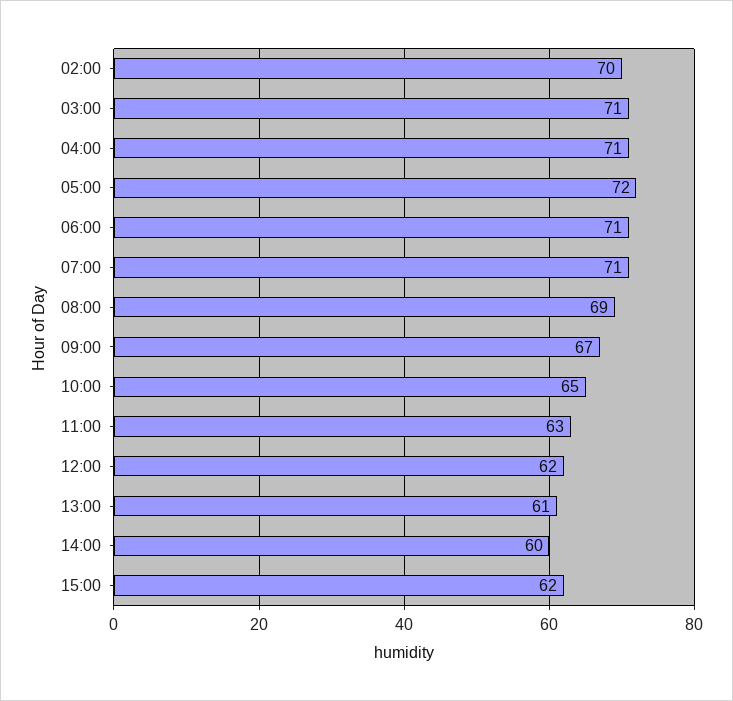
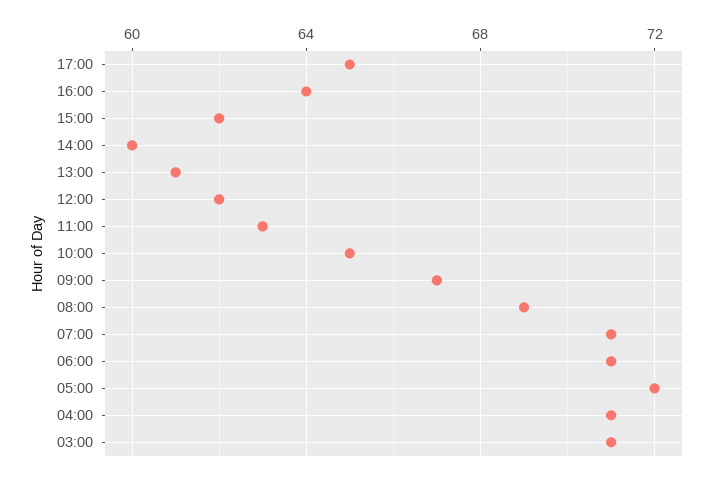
02:00: 70 -> none
17:00: none -> 65
16:00: none -> 64

